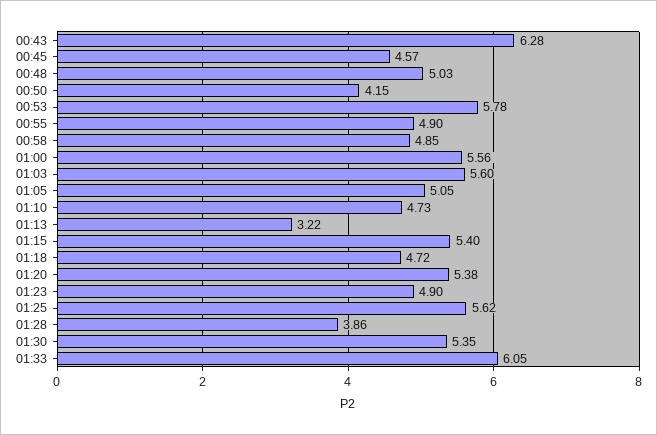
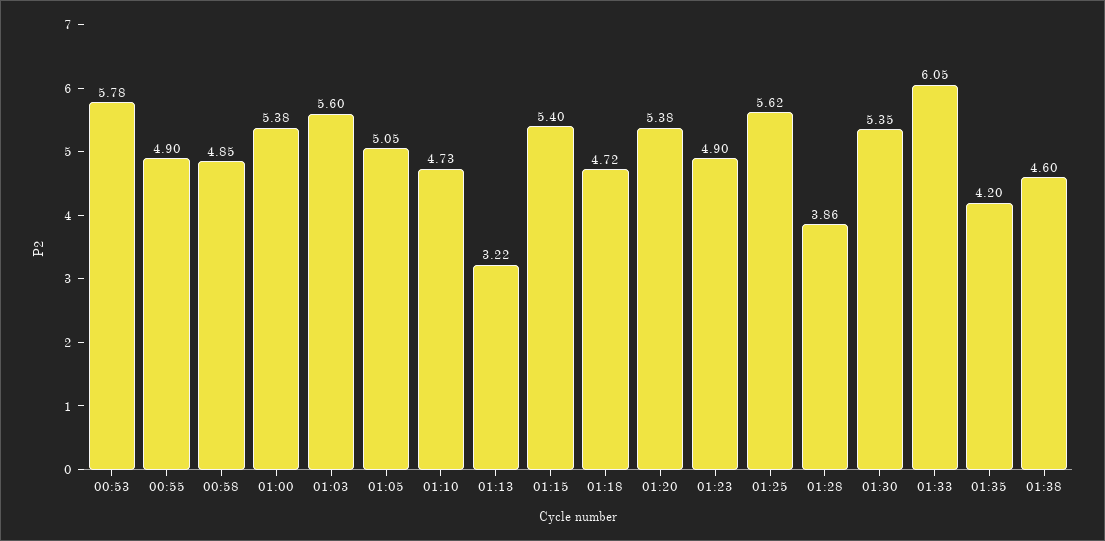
00:43: 6.28 -> none
00:45: 4.57 -> none
00:48: 5.03 -> none
00:50: 4.15 -> none
01:00: 5.56 -> 5.38
01:35: none -> 4.2
01:38: none -> 4.6

